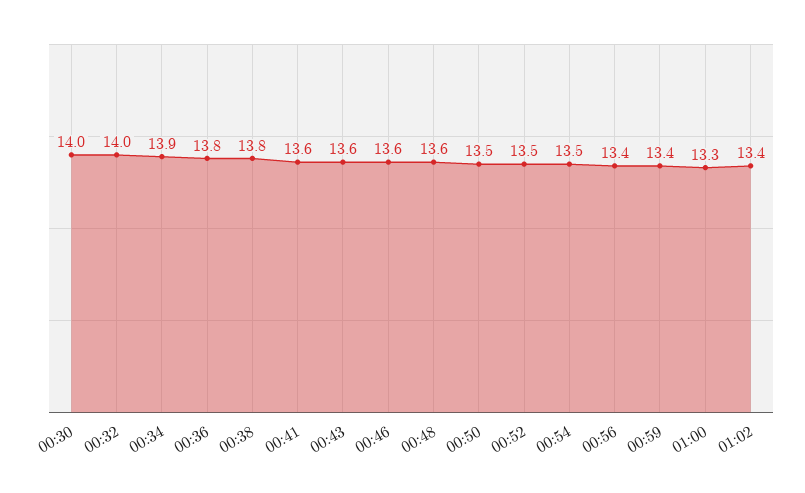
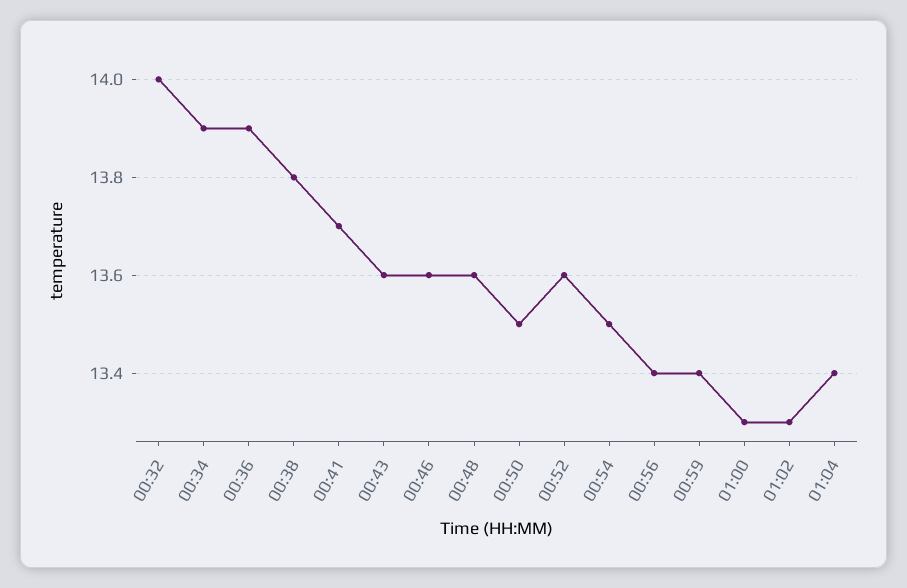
00:30: 14 -> none
00:36: 13.8 -> 13.9
00:41: 13.6 -> 13.7
00:52: 13.5 -> 13.6
01:02: 13.4 -> 13.3
01:04: none -> 13.4

